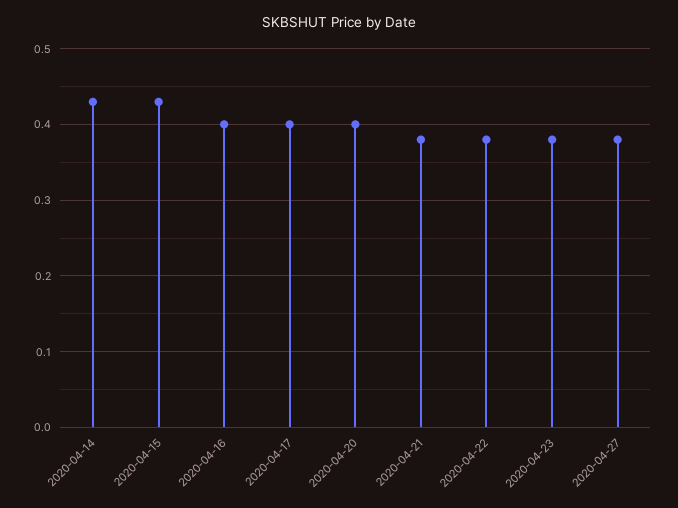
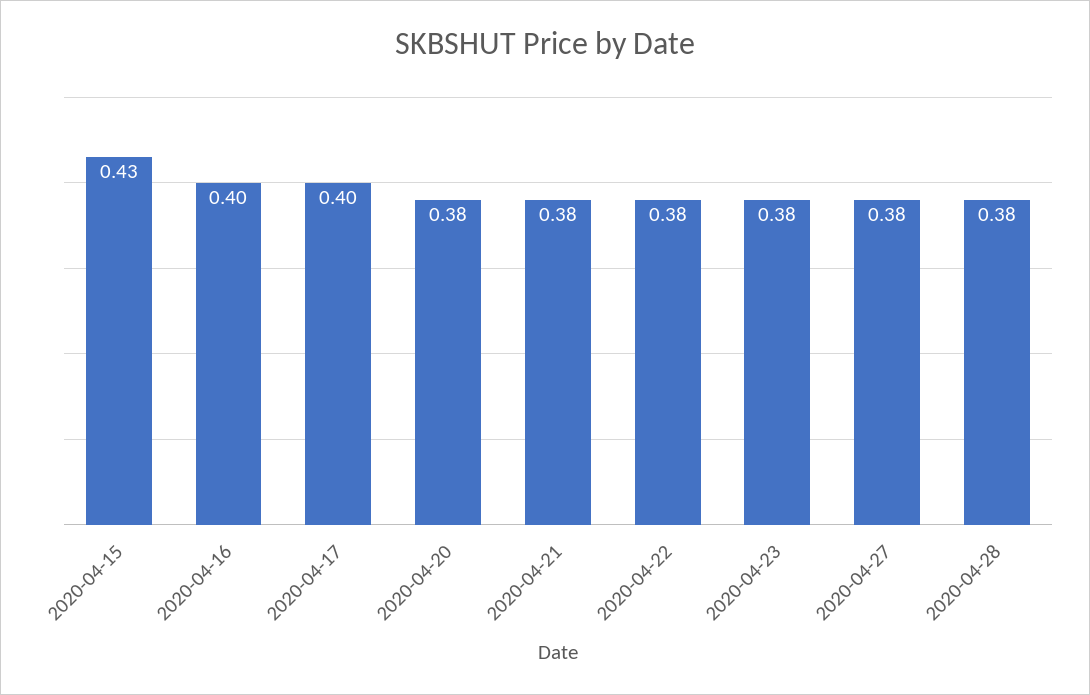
2020-04-14: 0.43 -> none
2020-04-20: 0.4 -> 0.38
2020-04-28: none -> 0.38

